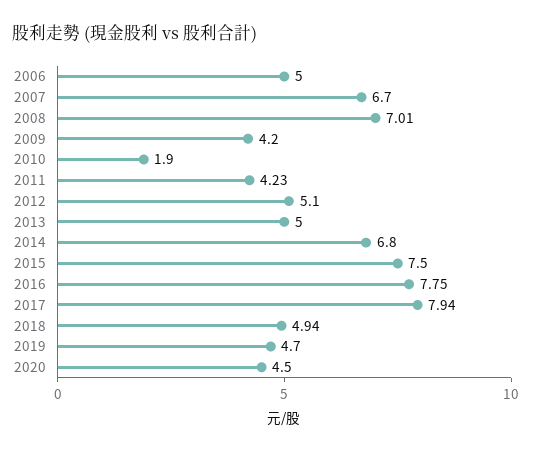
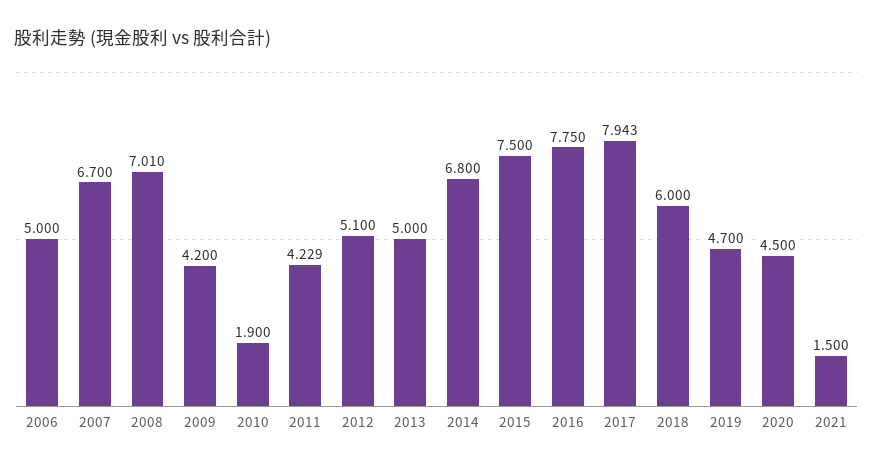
2018: 4.94 -> 6
2021: none -> 1.5

